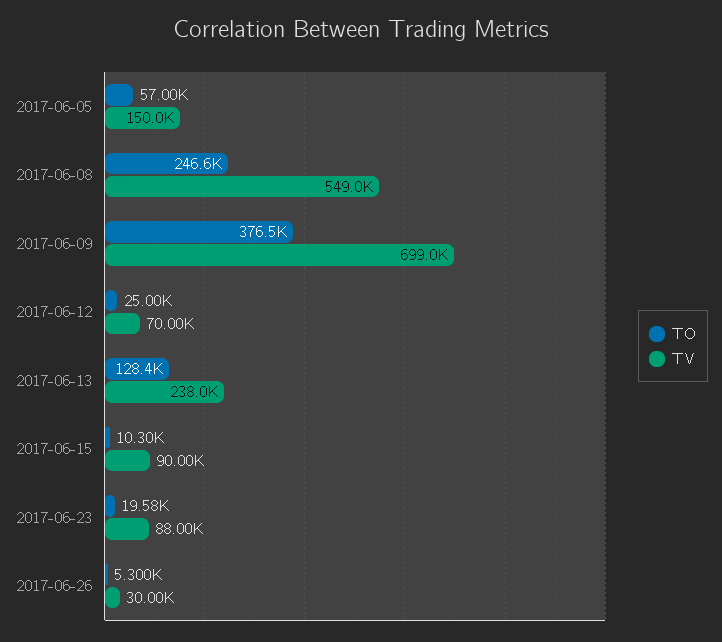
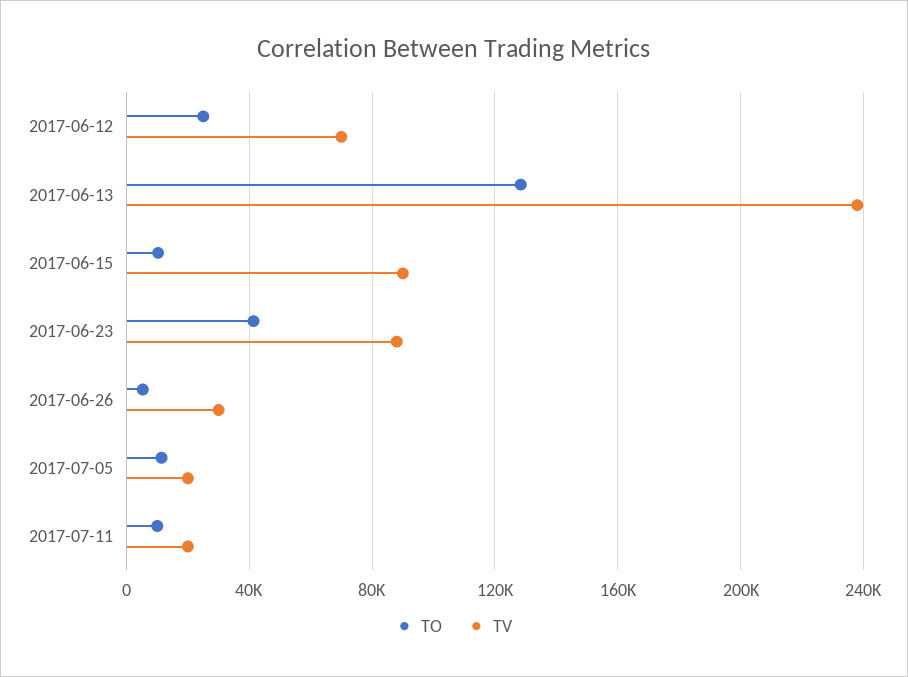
TO, 2017-06-05: 57000 -> none
TV, 2017-06-05: 150000 -> none
TO, 2017-06-08: 246600 -> none
TV, 2017-06-08: 549000 -> none
TO, 2017-06-09: 376500 -> none
TV, 2017-06-09: 699000 -> none
TO, 2017-06-23: 19580 -> 40000
TO, 2017-07-05: none -> 10000
TV, 2017-07-05: none -> 20000
TO, 2017-07-11: none -> 10000
TV, 2017-07-11: none -> 20000

